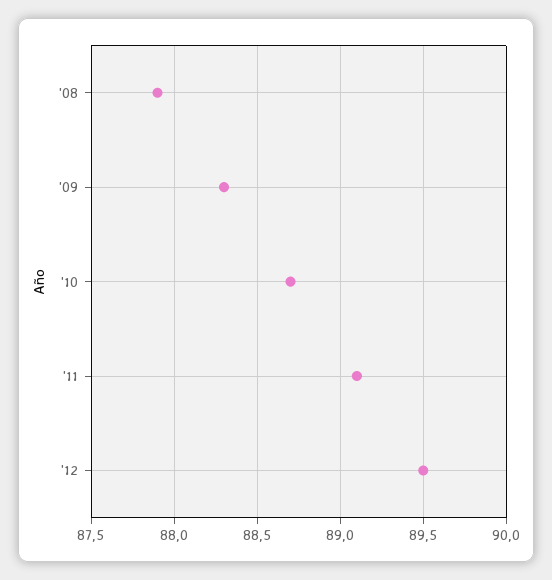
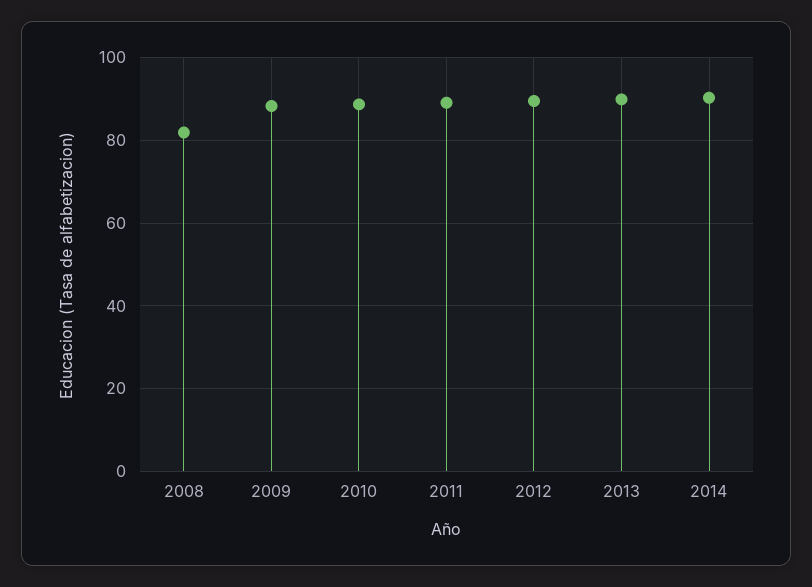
'08: 87.9 -> 82
2013: none -> 90
2014: none -> 90

